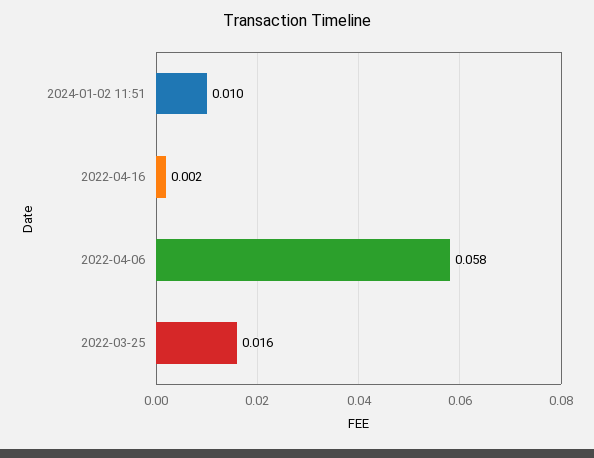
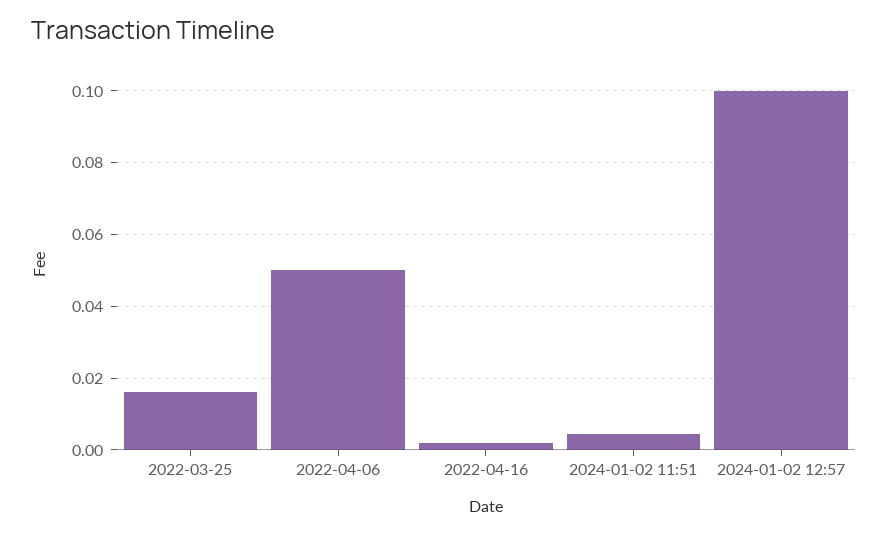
2024-01-02 11:51: 0.01 -> 0.004
2022-04-06: 0.058 -> 0.05
2024-01-02 12:57: none -> 0.1

